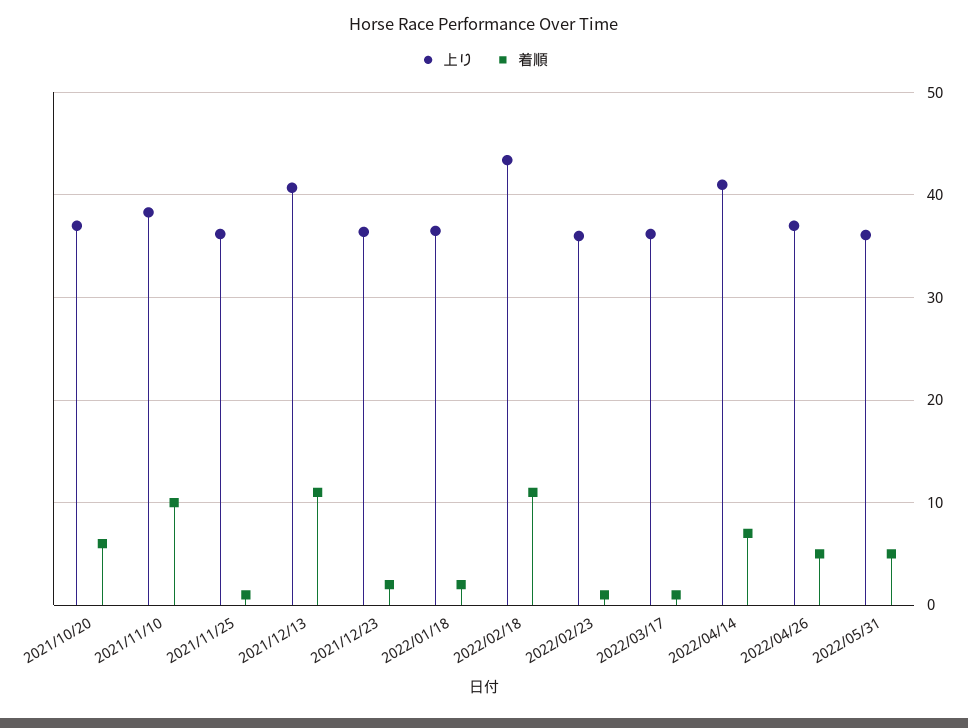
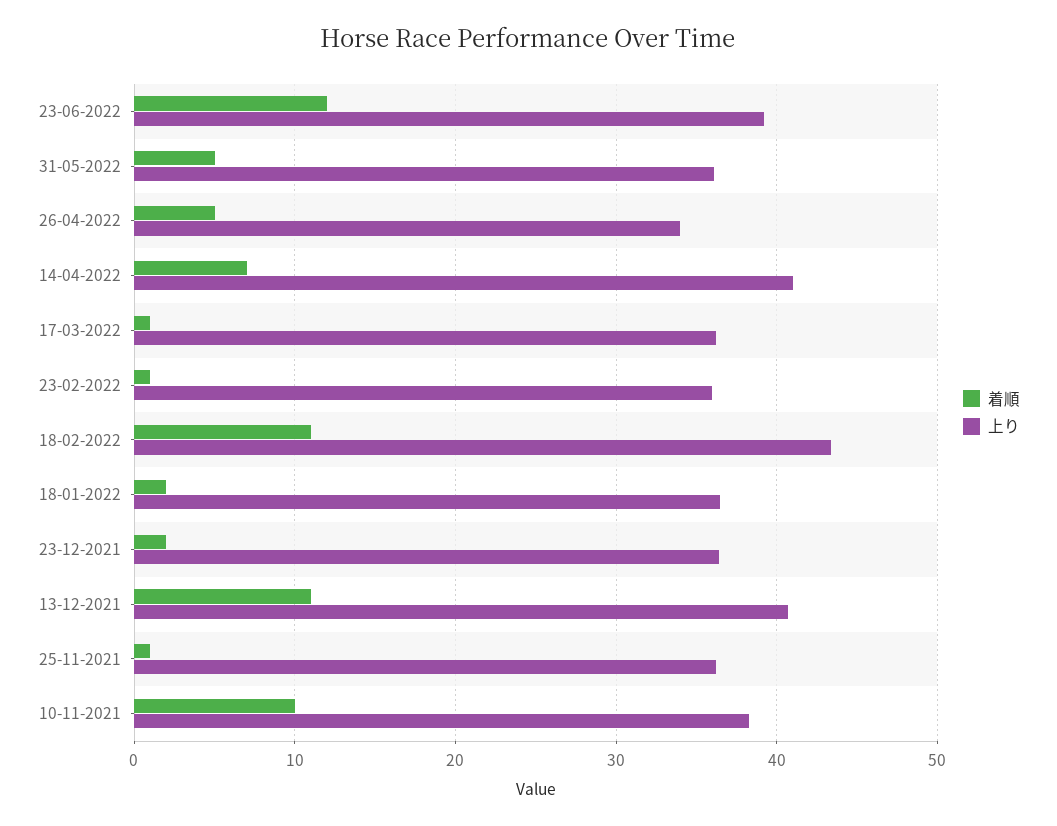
上り, 2021/10/20: 37 -> none
着順, 2021/10/20: 6 -> none
上り, 2022/04/26: 37 -> 34
着順, 23-06-2022: none -> 12
上り, 23-06-2022: none -> 39

